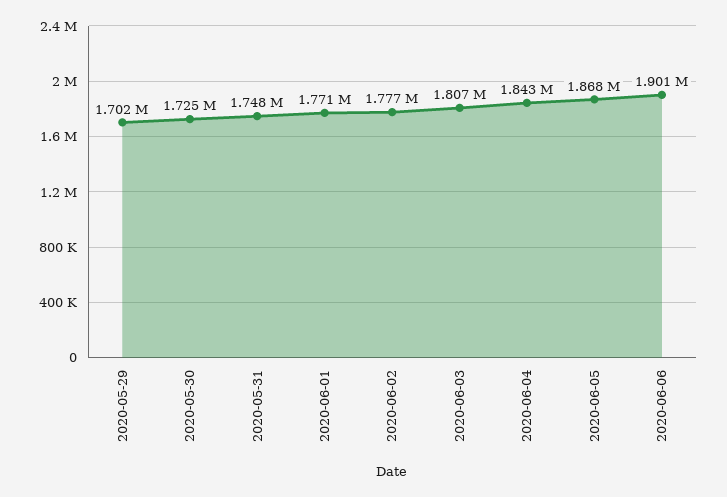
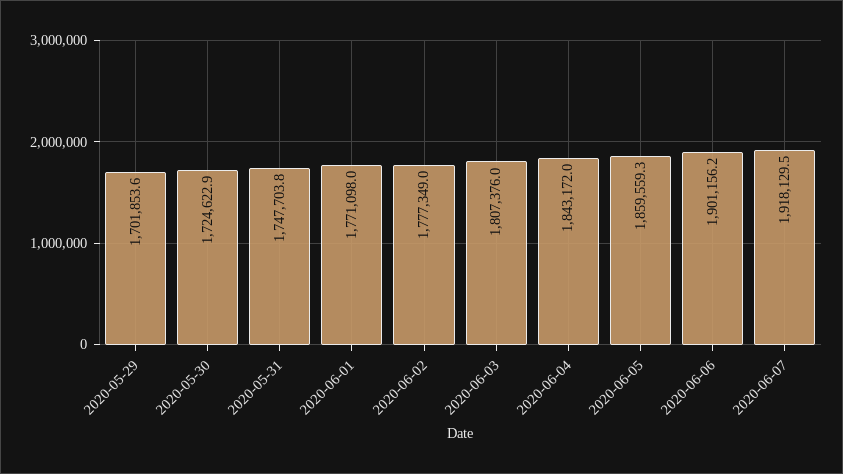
2020-06-05: 1868000 -> 1859559.3
2020-06-07: none -> 1918129.5

